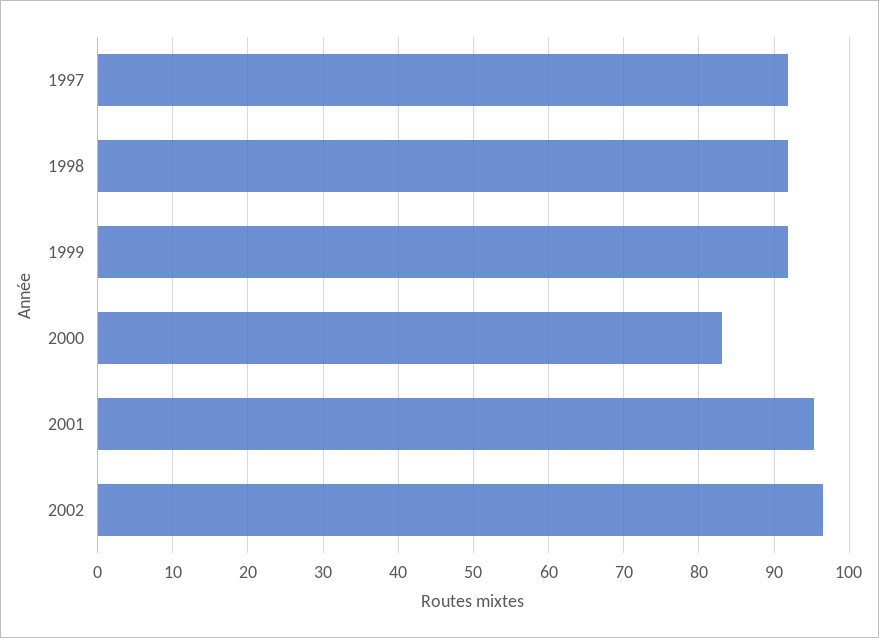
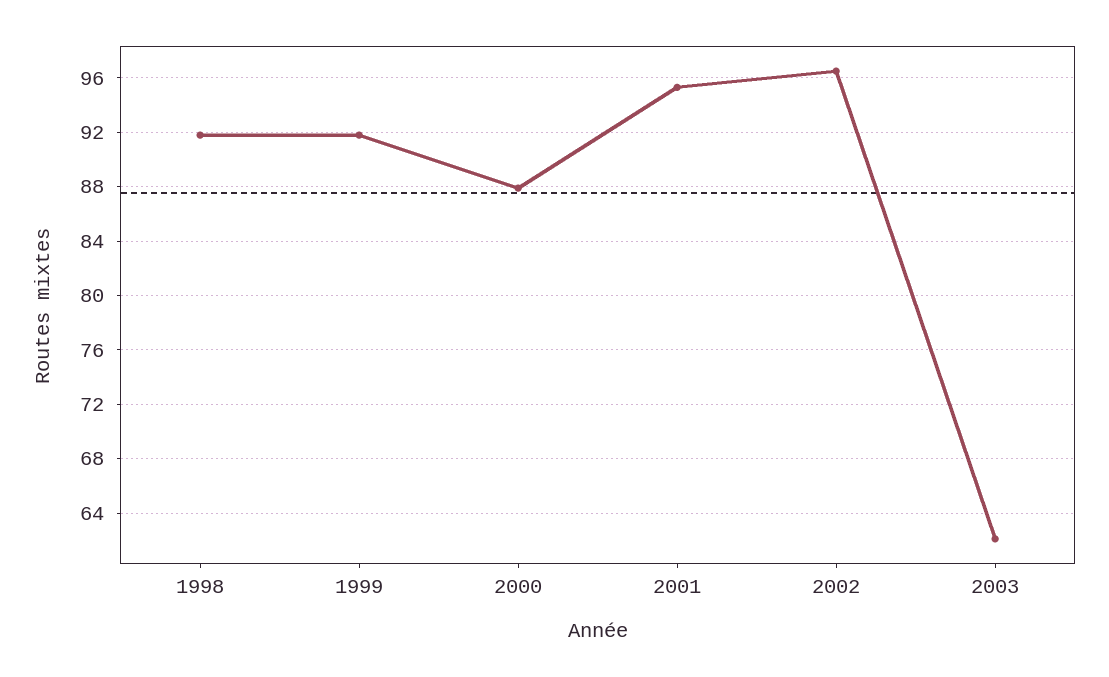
1997: 92 -> none
2000: 83 -> 88
2003: none -> 62

